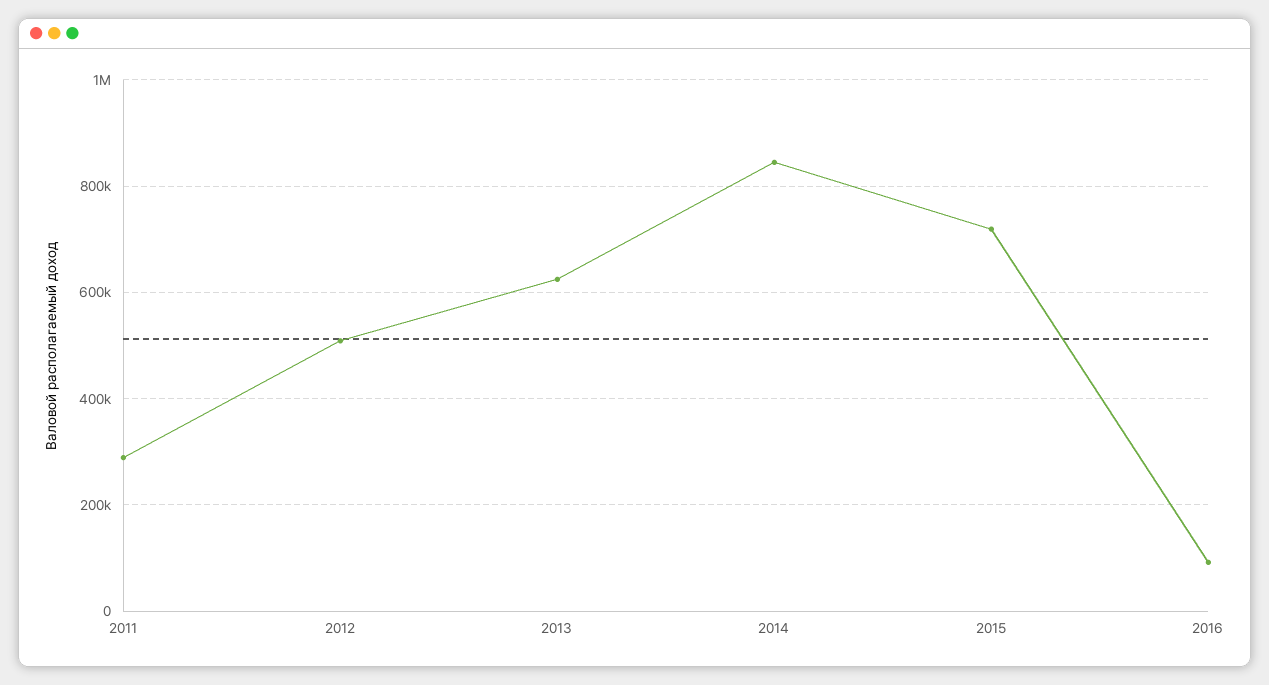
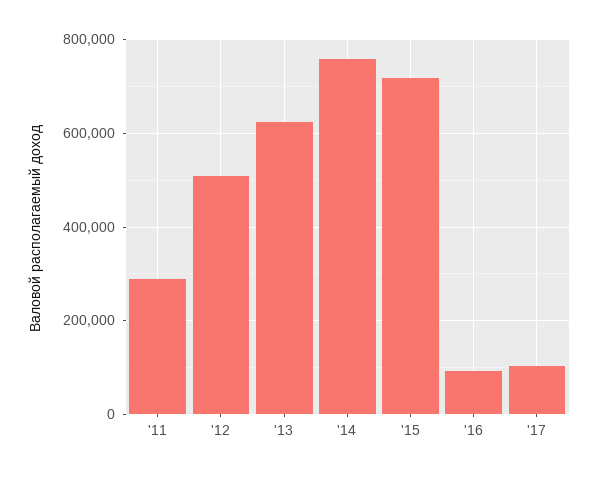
2014: 840000 -> 760000
'17: none -> 100000

